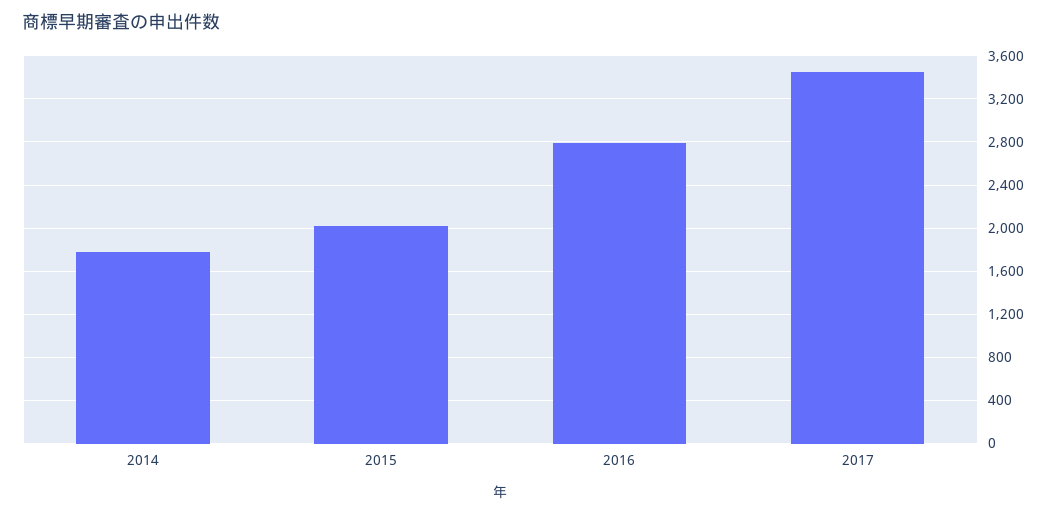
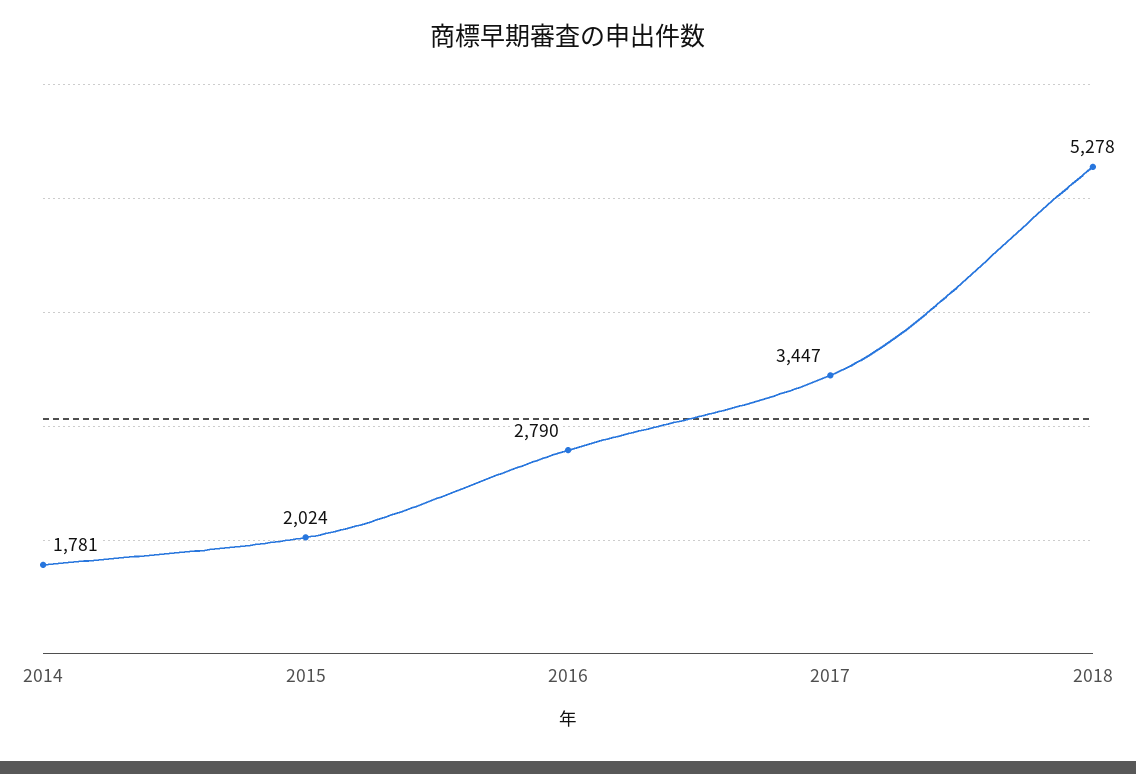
2018: none -> 5278

